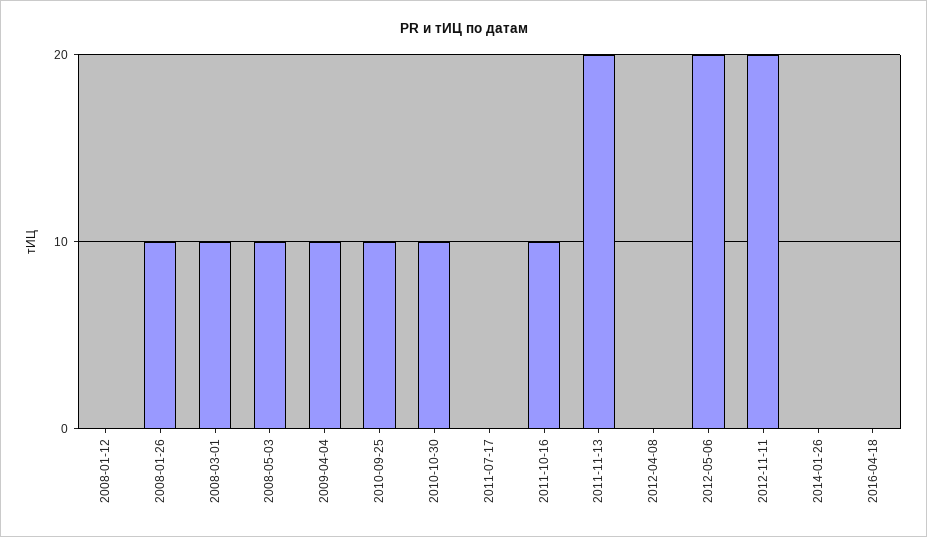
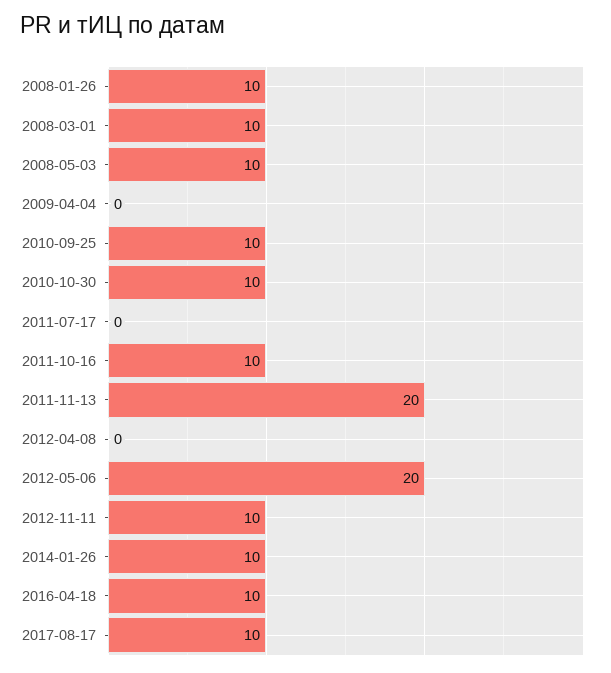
2008-01-12: 0 -> none
2009-04-04: 10 -> 0
2012-11-11: 20 -> 10
2014-01-26: 0 -> 10
2016-04-18: 0 -> 10
2017-08-17: none -> 10

